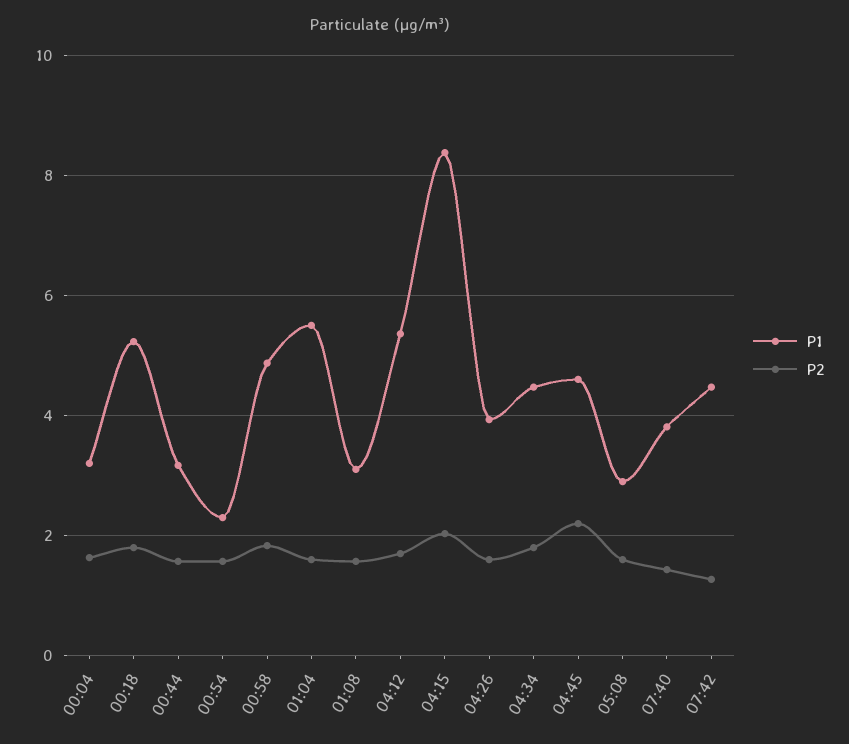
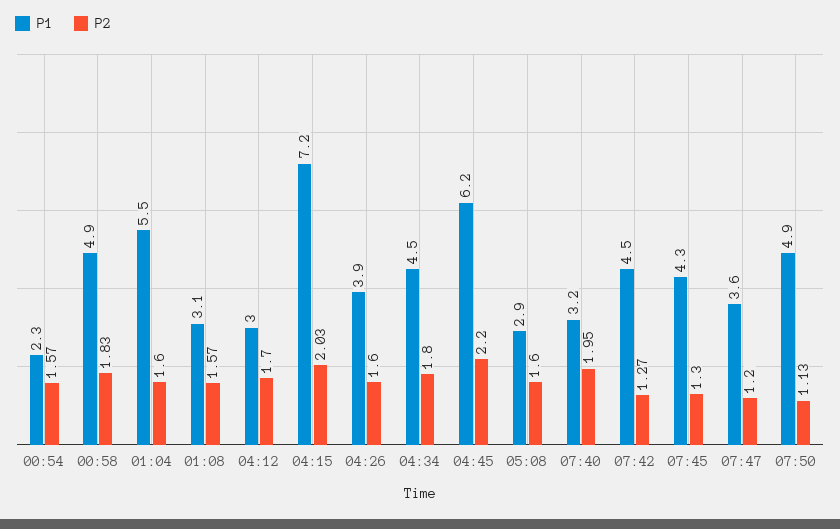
P1, 00:04: 3.2 -> none
P2, 00:04: 1.6 -> none
P1, 00:18: 5.2 -> none
P2, 00:18: 1.8 -> none
P1, 00:44: 3.2 -> none
P2, 00:44: 1.6 -> none
P1, 04:12: 5.4 -> 3
P1, 04:15: 8.4 -> 7.2
P1, 04:45: 4.6 -> 6.2
P1, 07:40: 3.8 -> 3.2
P2, 07:40: 1.4 -> 1.95
P1, 07:45: none -> 4.3
P2, 07:45: none -> 1.3
P1, 07:47: none -> 3.6
P2, 07:47: none -> 1.2
P1, 07:50: none -> 4.9
P2, 07:50: none -> 1.13

